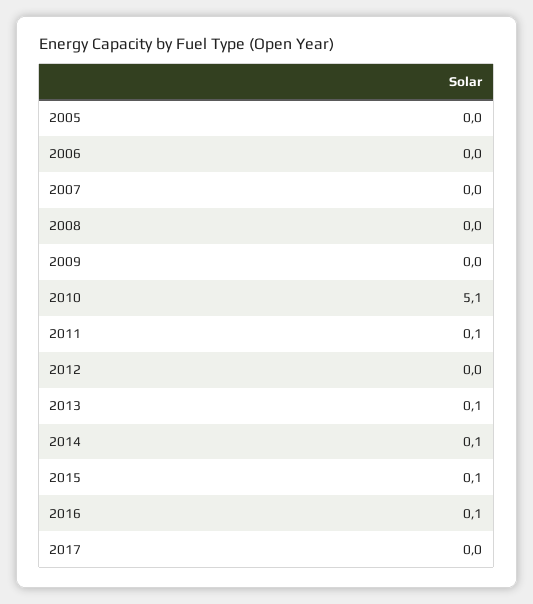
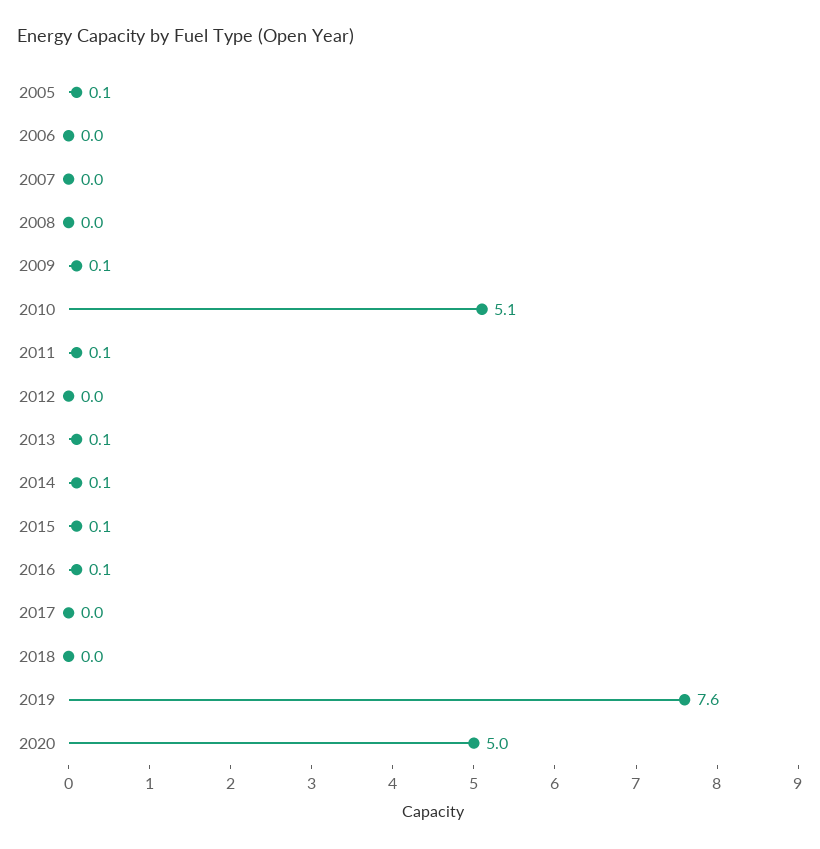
2005: 0 -> 0.1
2009: 0 -> 0.1
2018: none -> 0
2019: none -> 7.6
2020: none -> 5

